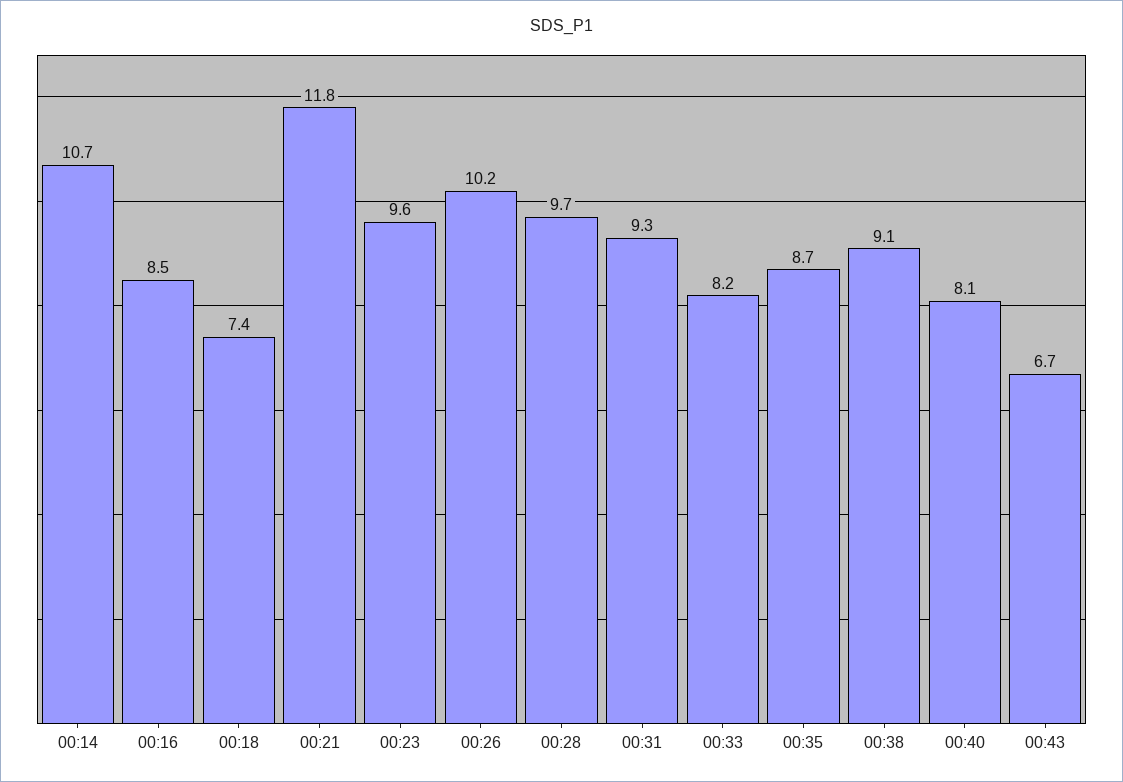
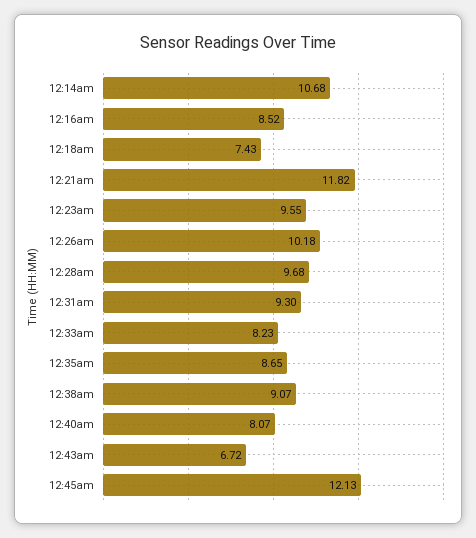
12:45am: none -> 12.13

